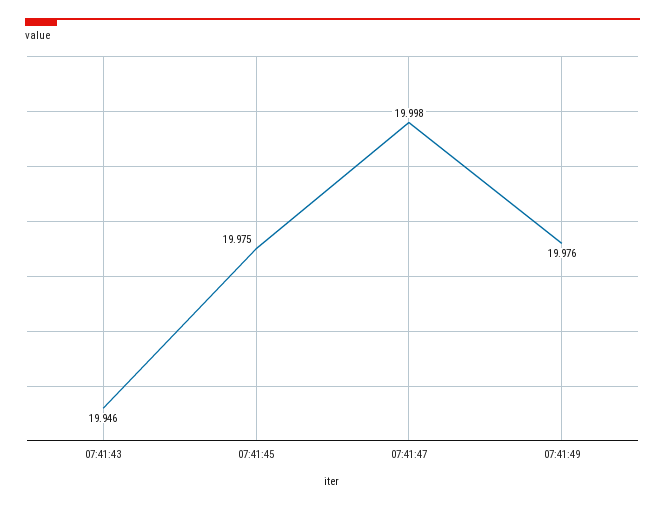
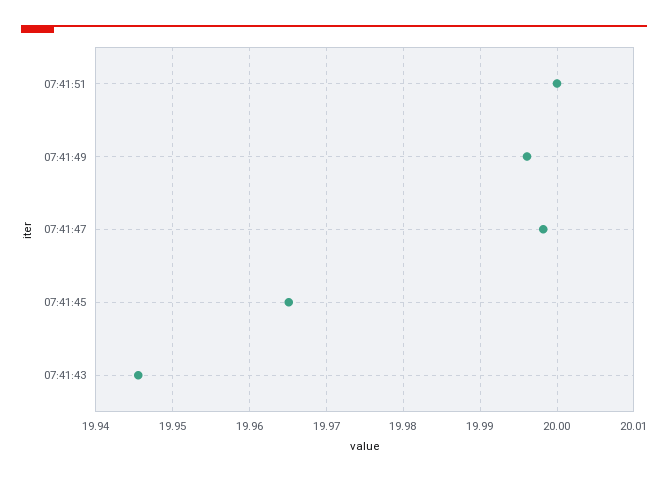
07:41:45: 19.975 -> 19.965
07:41:49: 19.976 -> 19.996
07:41:51: none -> 20

